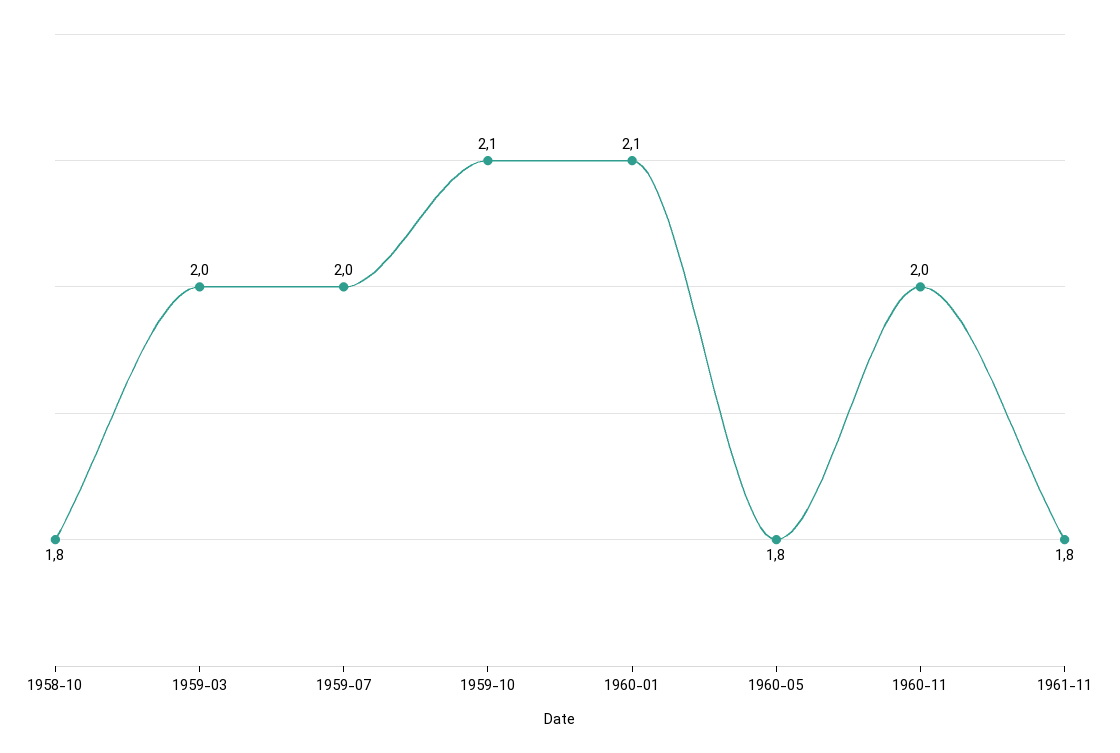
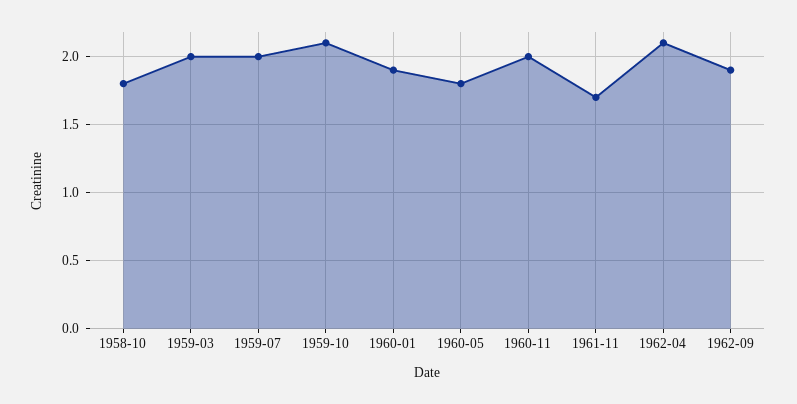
1960-01: 2.1 -> 1.9
1961-11: 1.8 -> 1.7
1962-04: none -> 2.1
1962-09: none -> 1.9

